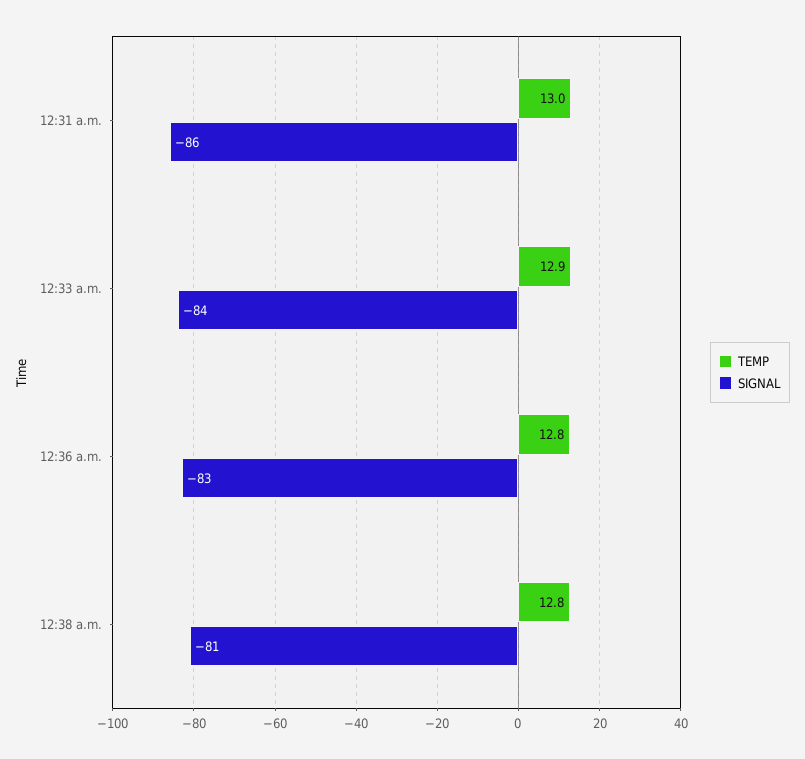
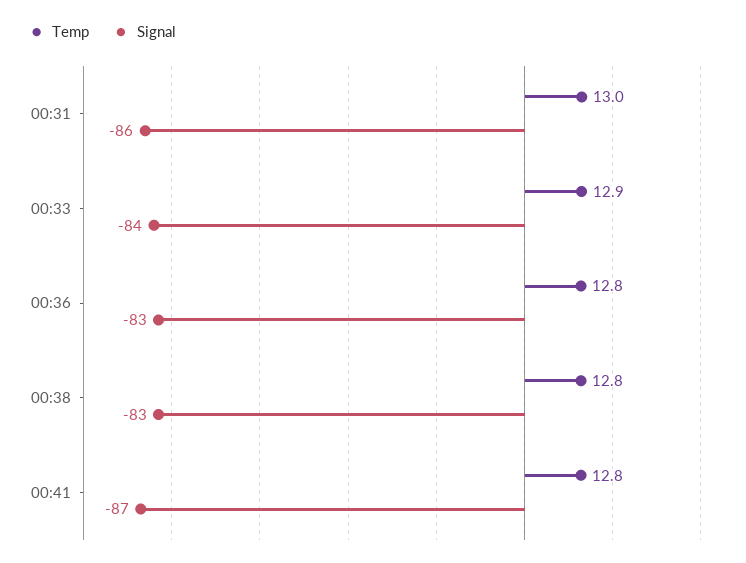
SIGNAL, 12:38 a.m.: -81 -> -83
TEMP, 00:41: none -> 12.8
SIGNAL, 00:41: none -> -87

